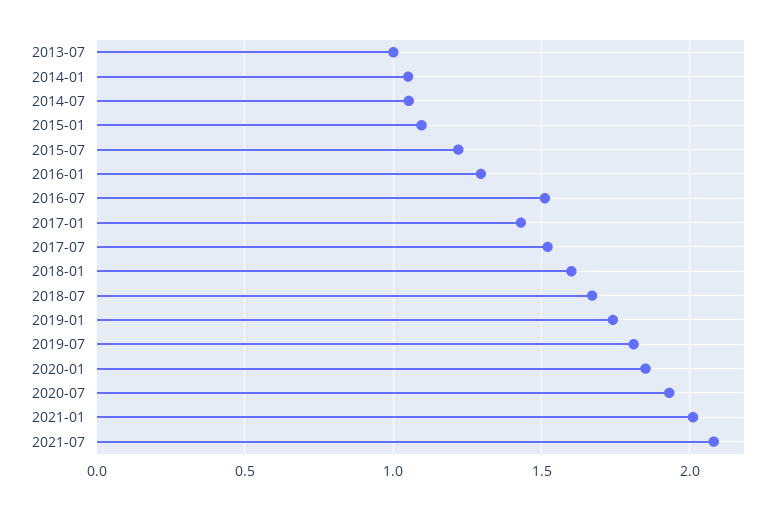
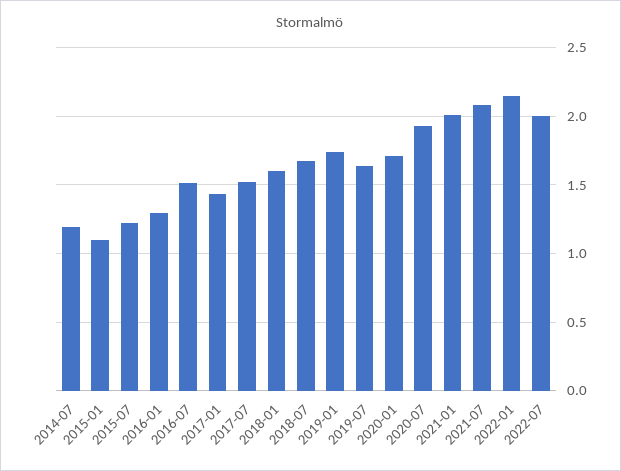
2013-07: 1 -> none
2014-01: 1.05 -> none
2014-07: 1.05 -> 1.2
2019-07: 1.8 -> 1.65
2020-01: 1.85 -> 1.7
2022-01: none -> 2.15
2022-07: none -> 2

